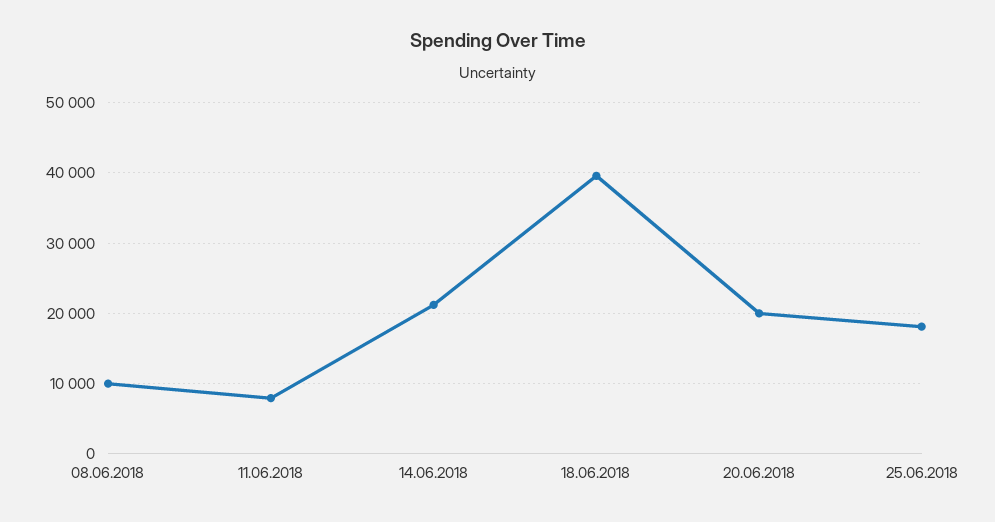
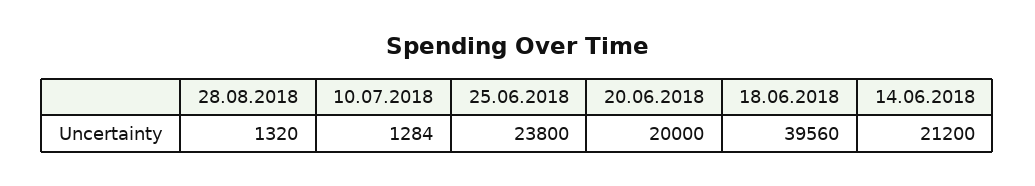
08.06.2018: 10000 -> none
11.06.2018: 8000 -> none
25.06.2018: 18000 -> 23800
28.08.2018: none -> 1320
10.07.2018: none -> 1284

